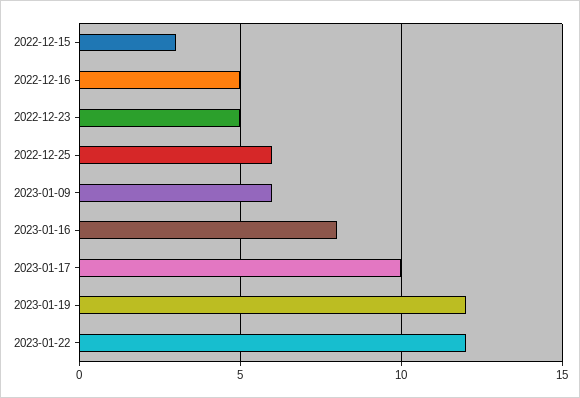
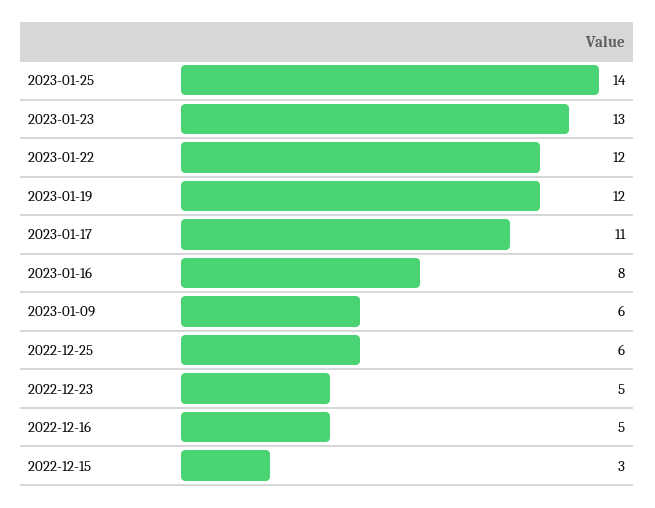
2023-01-17: 10 -> 11
2023-01-25: none -> 14
2023-01-23: none -> 13

